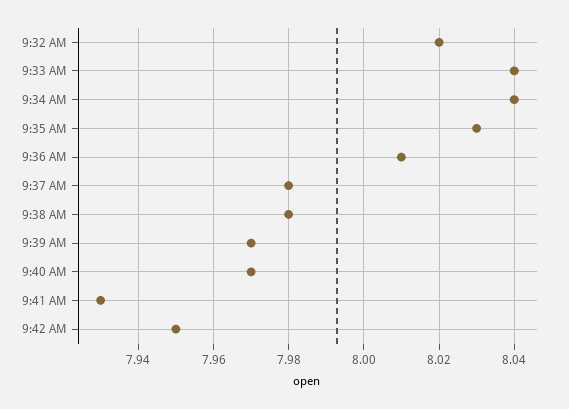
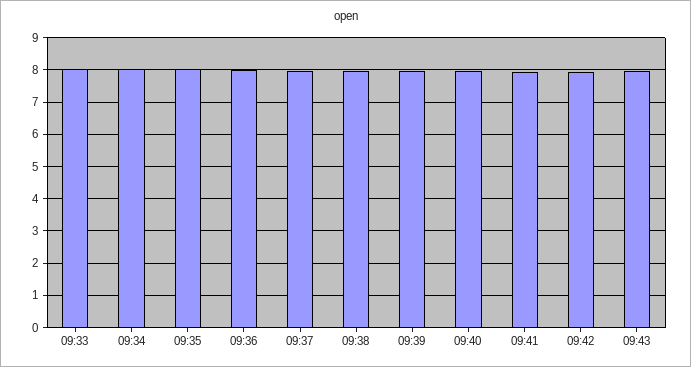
9:32 AM: 8.02 -> none
09:43: none -> 8

